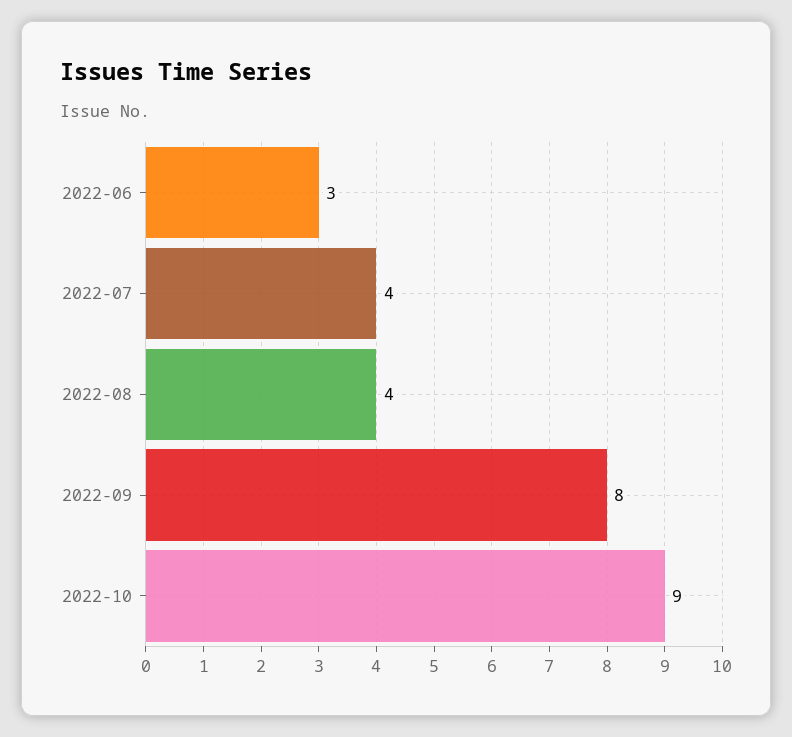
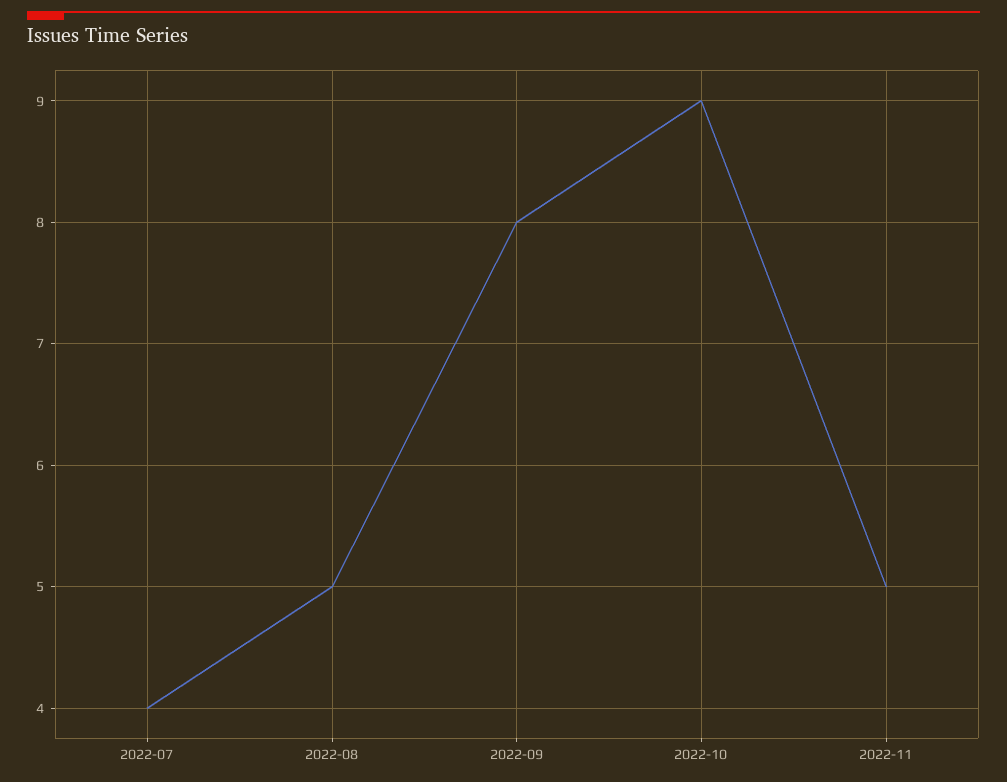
2022-06: 3 -> none
2022-08: 4 -> 5
2022-11: none -> 5

